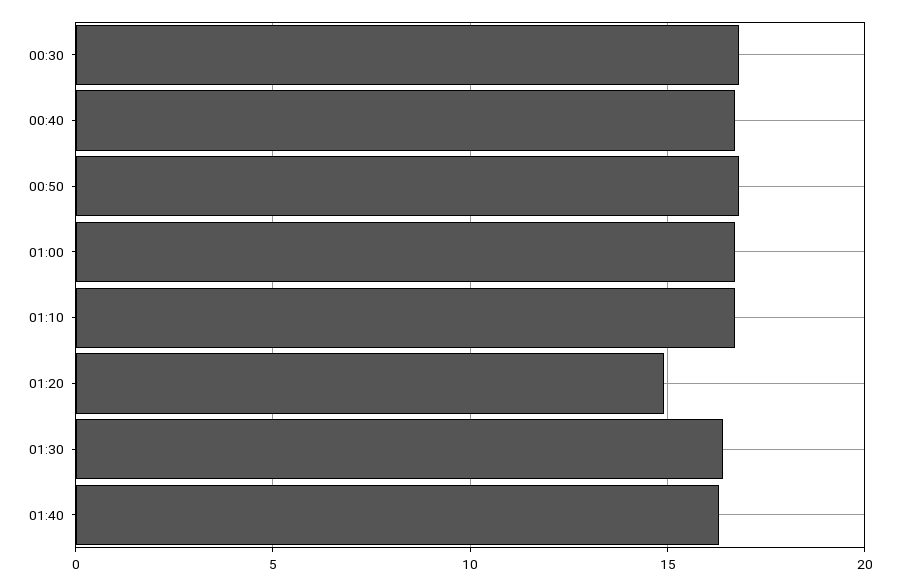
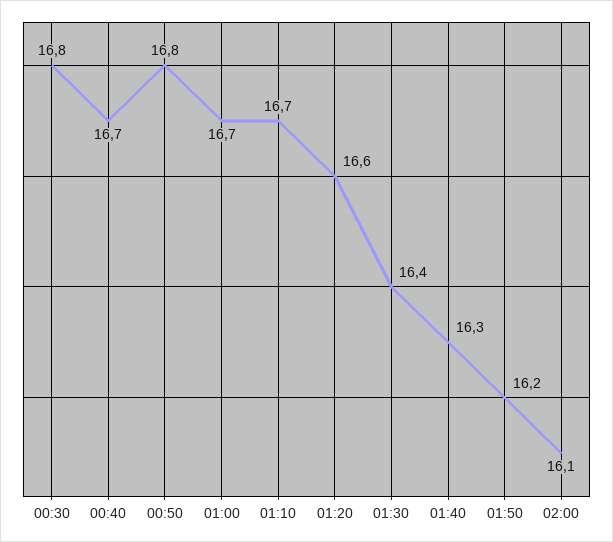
01:20: 15 -> 16.6
01:50: none -> 16.2
02:00: none -> 16.1

